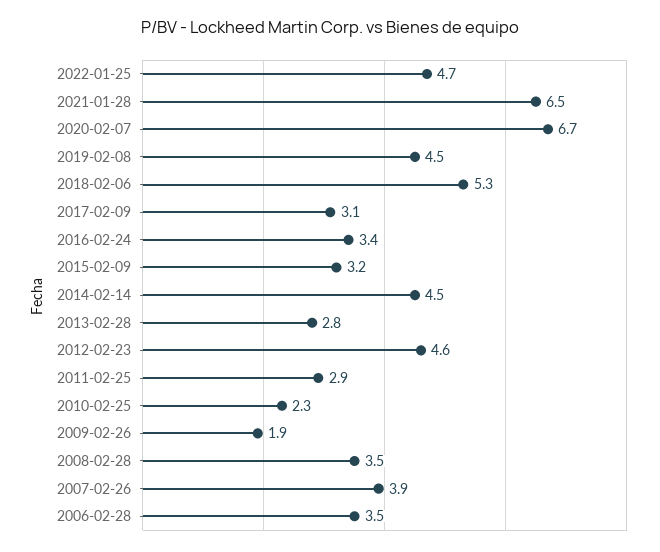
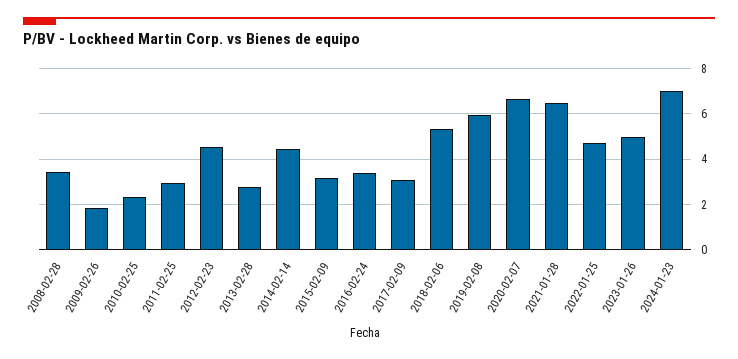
2019-02-08: 4.5 -> 6
2007-02-26: 3.9 -> none
2006-02-28: 3.5 -> none
2023-01-26: none -> 5
2024-01-23: none -> 7

